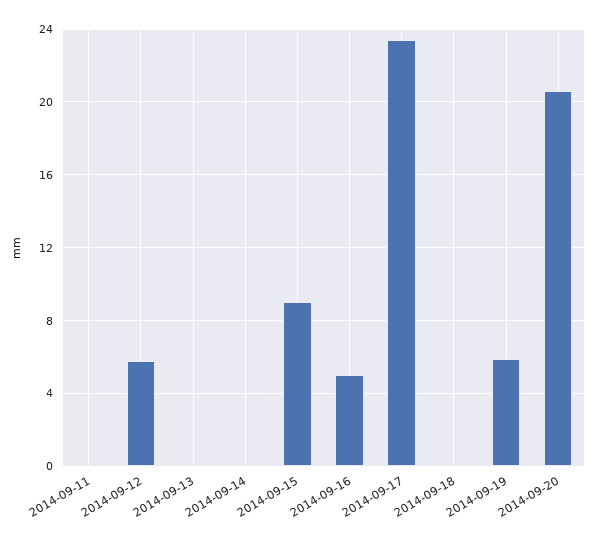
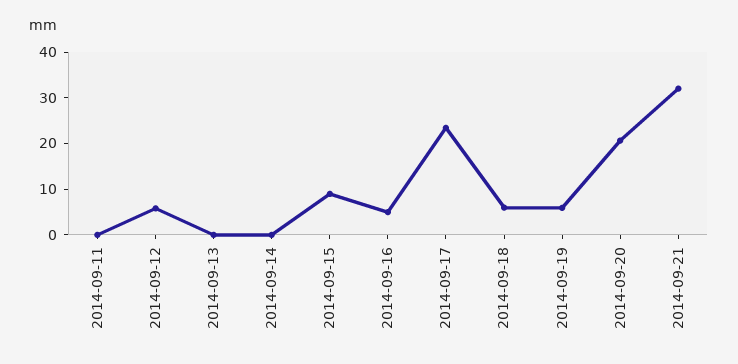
2014-09-18: 0 -> 6
2014-09-21: none -> 32

